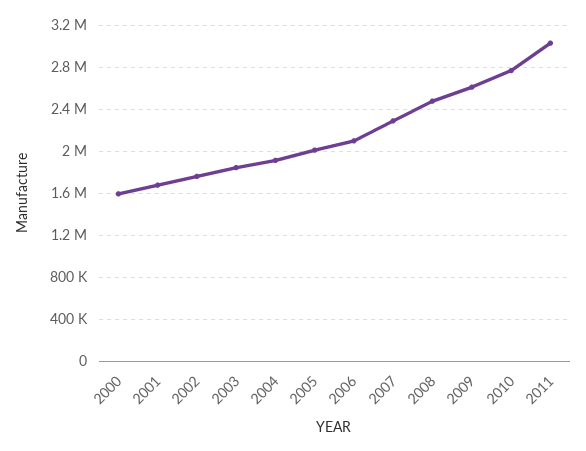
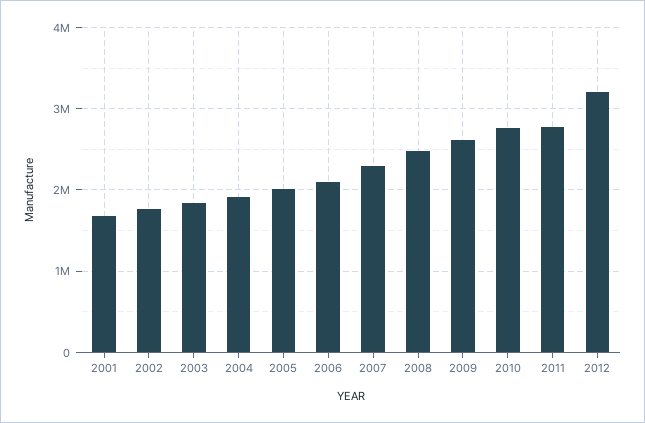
2000: 1600000 -> none
2011: 3000000 -> 2800000
2012: none -> 3200000

